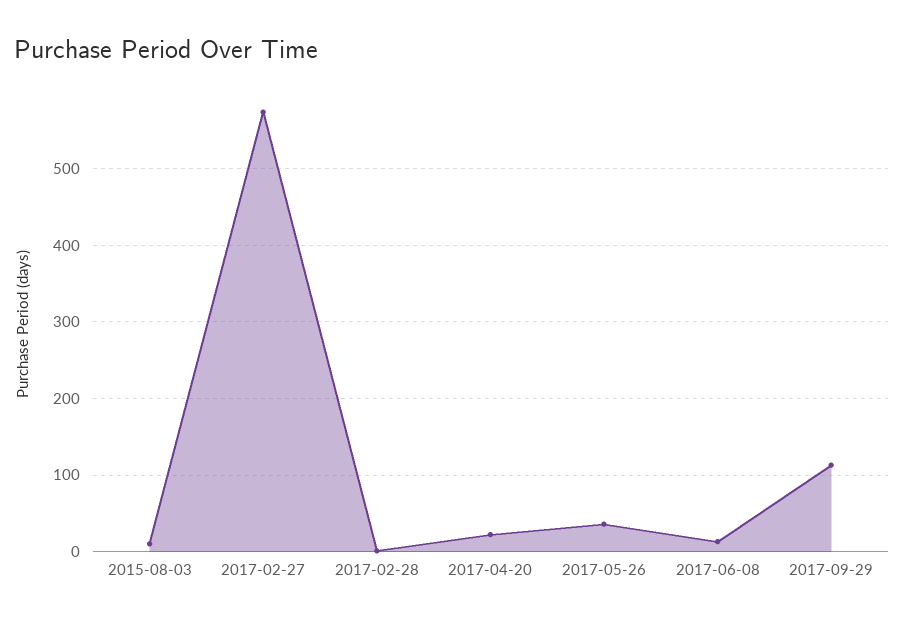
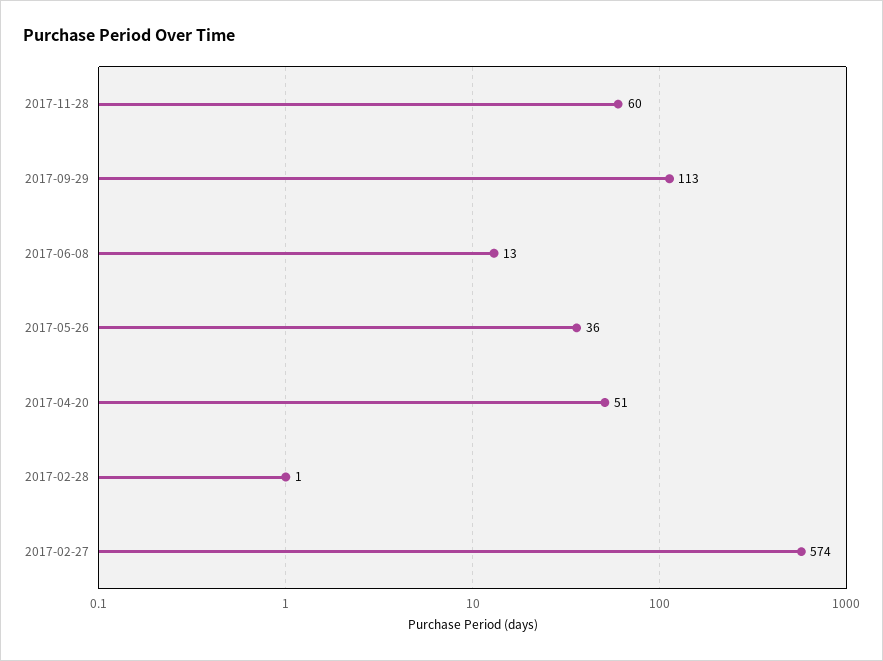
2015-08-03: 10 -> none
2017-04-20: 20 -> 51
2017-11-28: none -> 60

